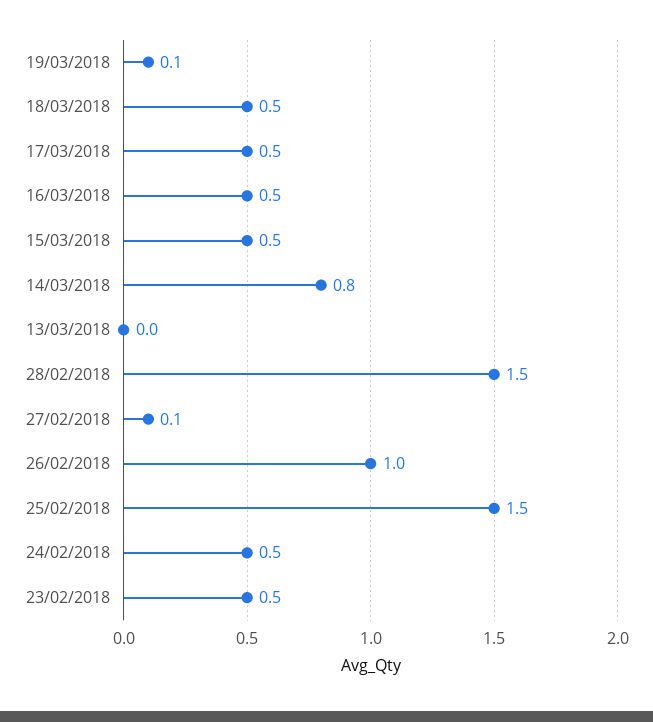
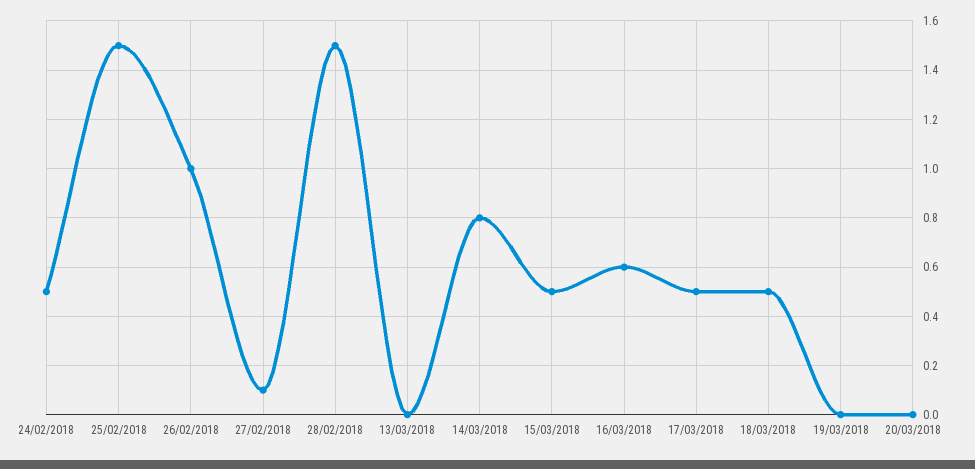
19/03/2018: 0.1 -> 0
16/03/2018: 0.5 -> 0.6
23/02/2018: 0.5 -> none
20/03/2018: none -> 0

